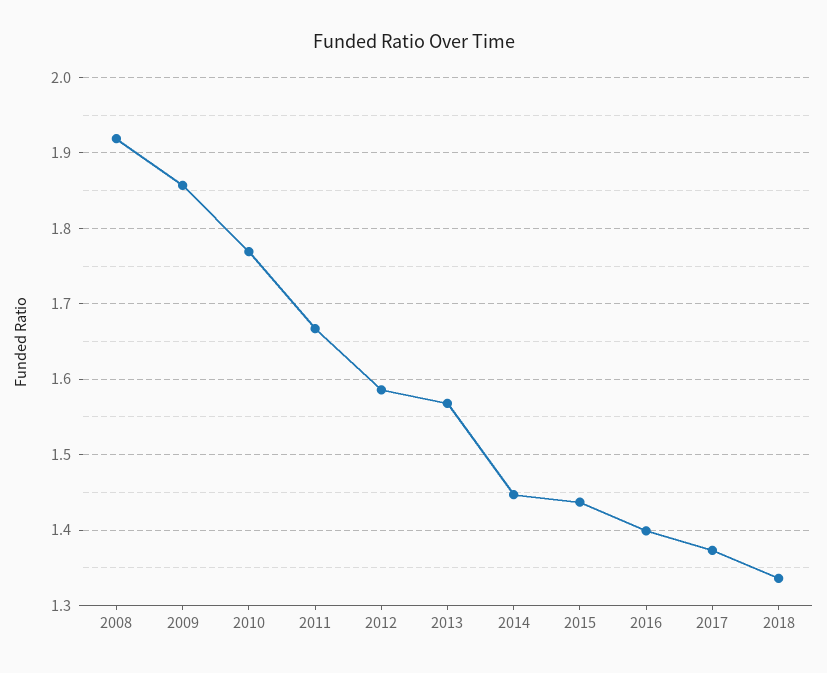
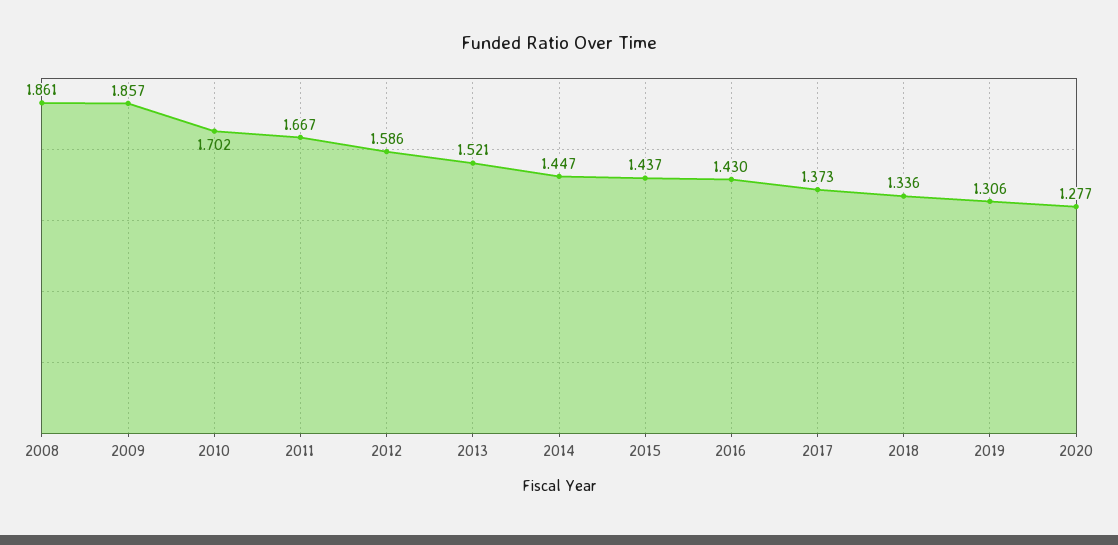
2008: 1.92 -> 1.861
2010: 1.77 -> 1.702
2013: 1.57 -> 1.521
2016: 1.4 -> 1.43
2019: none -> 1.306
2020: none -> 1.277

